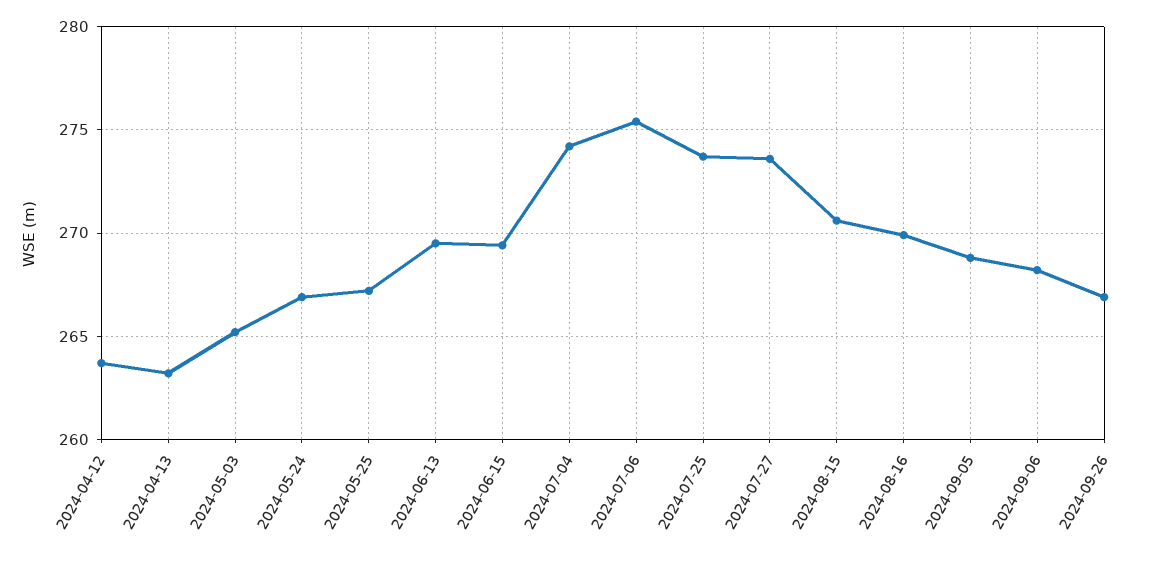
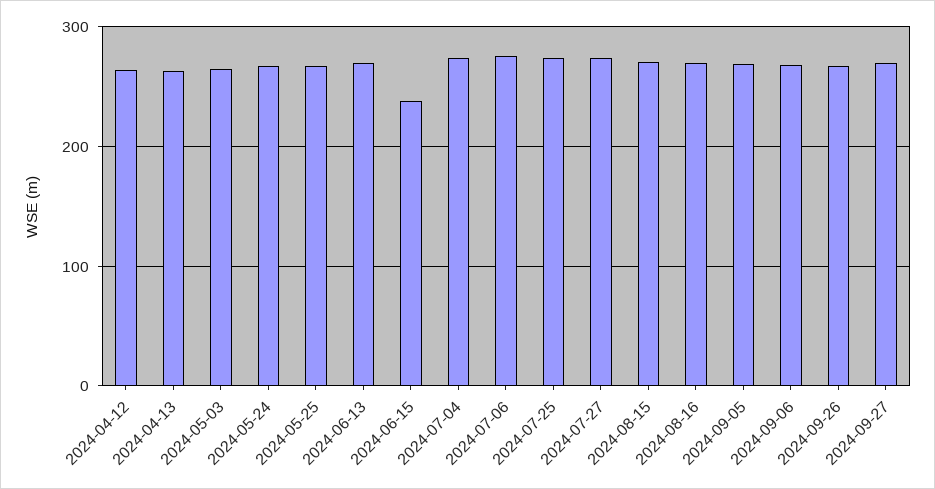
2024-06-15: 269.5 -> 240
2024-09-27: none -> 270

